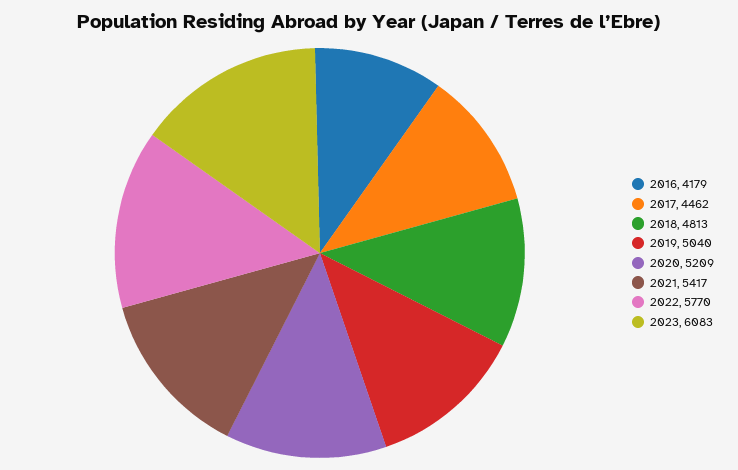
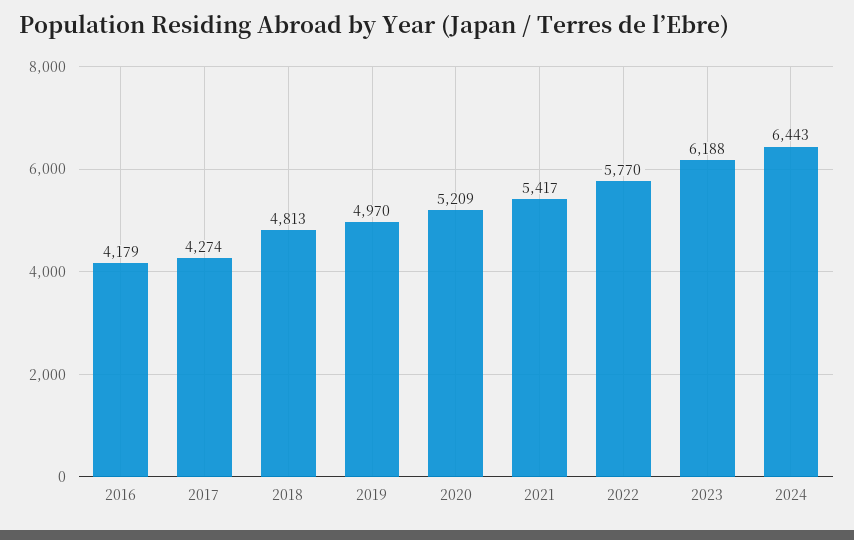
2017: 4462 -> 4274
2019: 5040 -> 4970
2023: 6083 -> 6188
2024: none -> 6443

